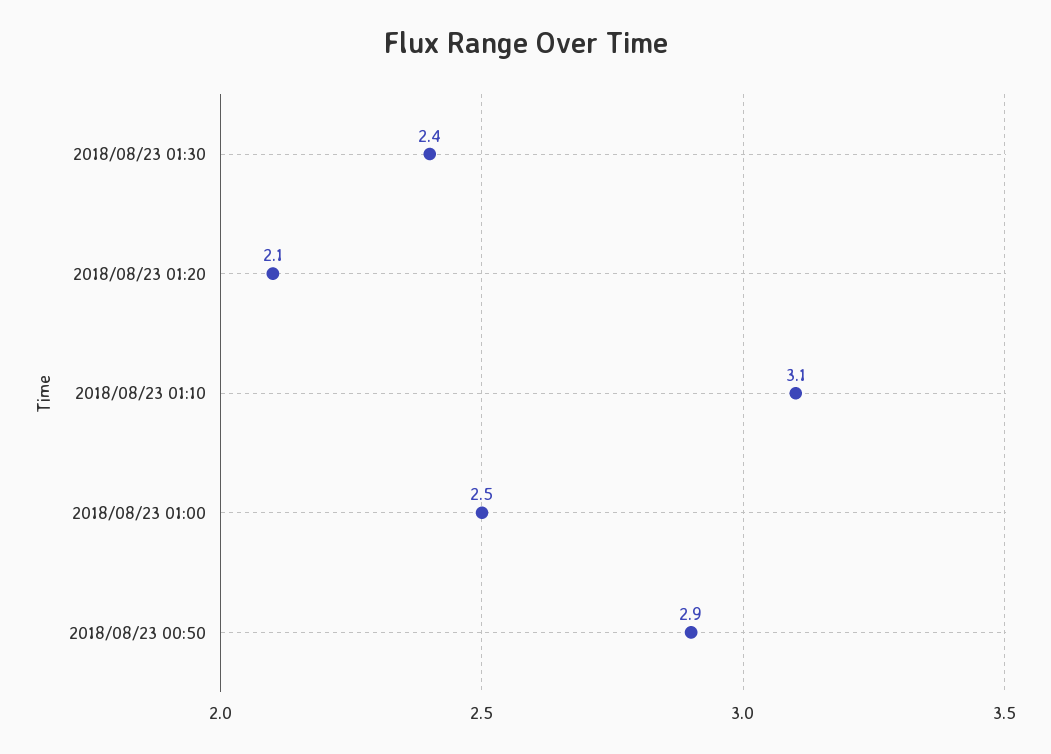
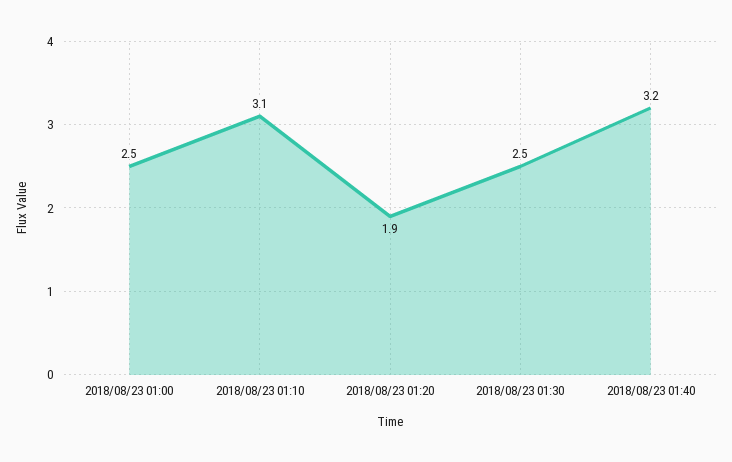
2018/08/23 01:30: 2.4 -> 2.5
2018/08/23 01:20: 2.1 -> 1.9
2018/08/23 00:50: 2.9 -> none
2018/08/23 01:40: none -> 3.2

